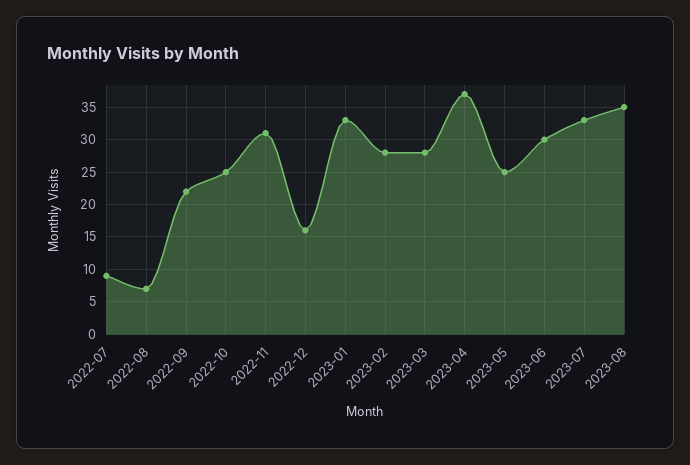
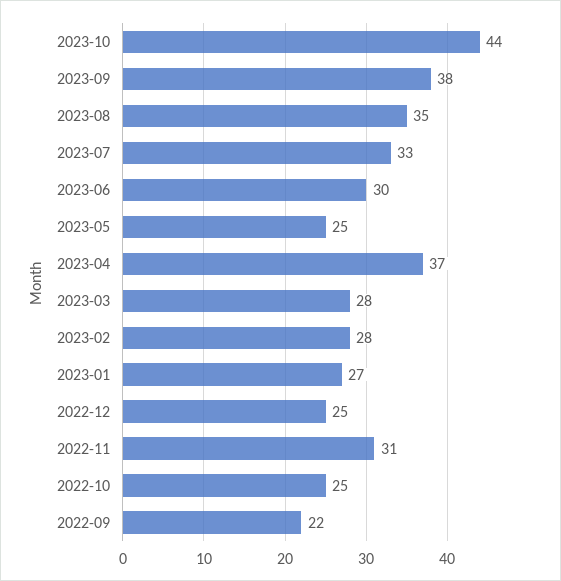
2022-07: 9 -> none
2022-08: 7 -> none
2022-12: 16 -> 25
2023-01: 33 -> 27
2023-10: none -> 44
2023-09: none -> 38

